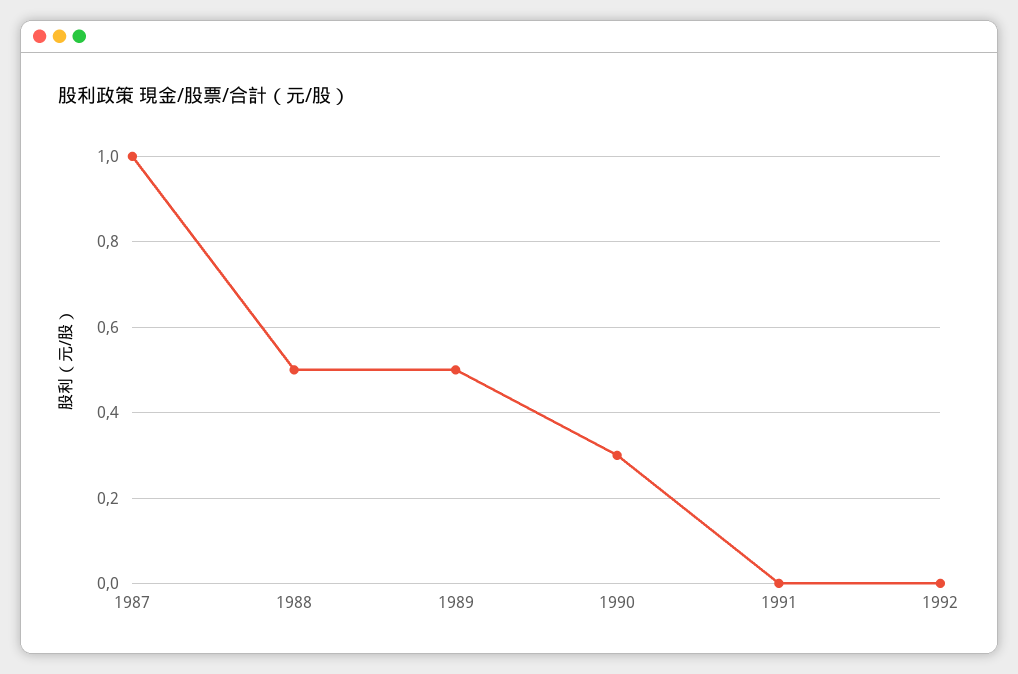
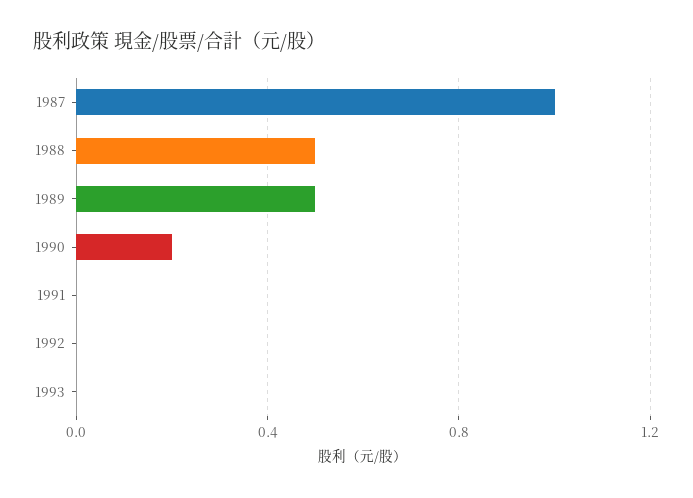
1990: 0.3 -> 0.2
1993: none -> 0

